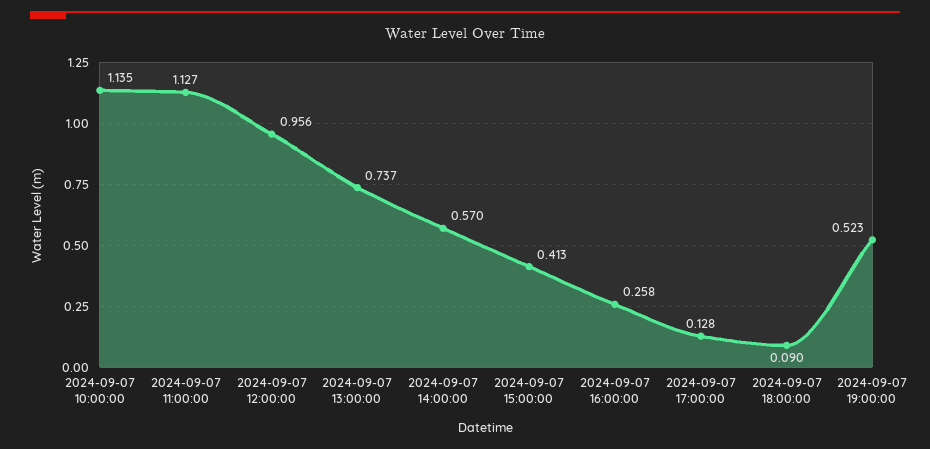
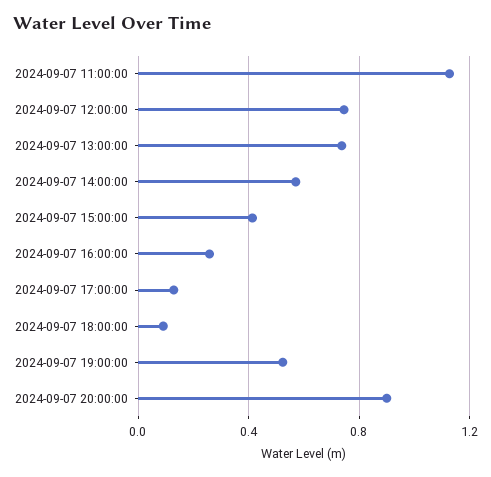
2024-09-07 10:00:00: 1.135 -> none
2024-09-07 12:00:00: 0.956 -> 0.75
2024-09-07 20:00:00: none -> 0.9

